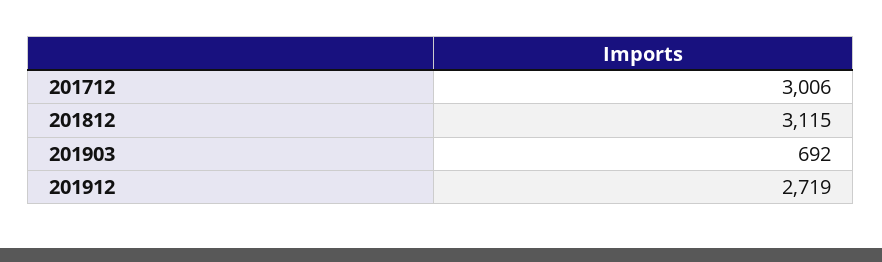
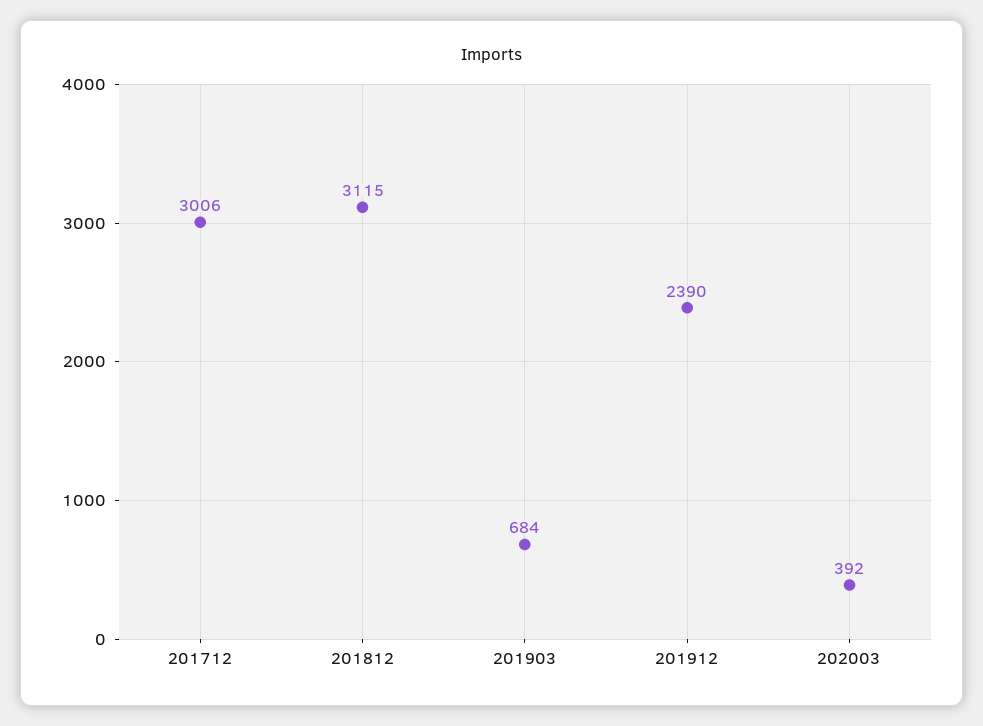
201903: 692 -> 684
201912: 2719 -> 2390
202003: none -> 392

